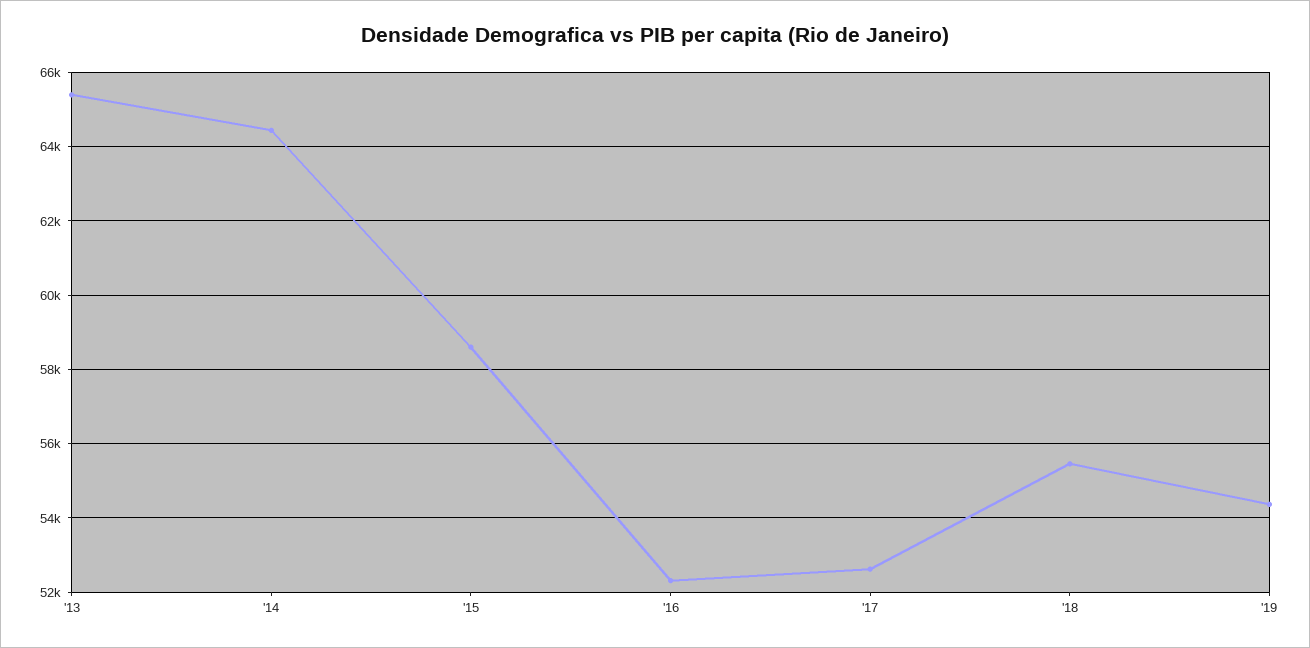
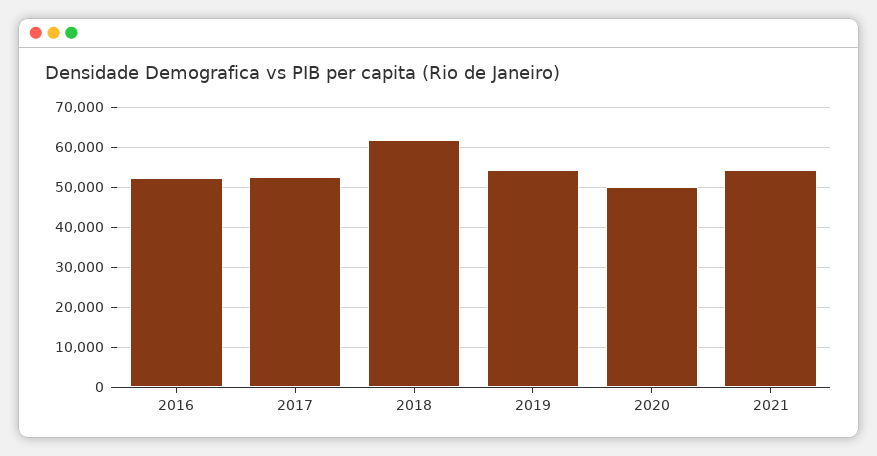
'13: 65400 -> none
'14: 64400 -> none
'15: 58600 -> none
'18: 55400 -> 62000
2020: none -> 50000
2021: none -> 54000

